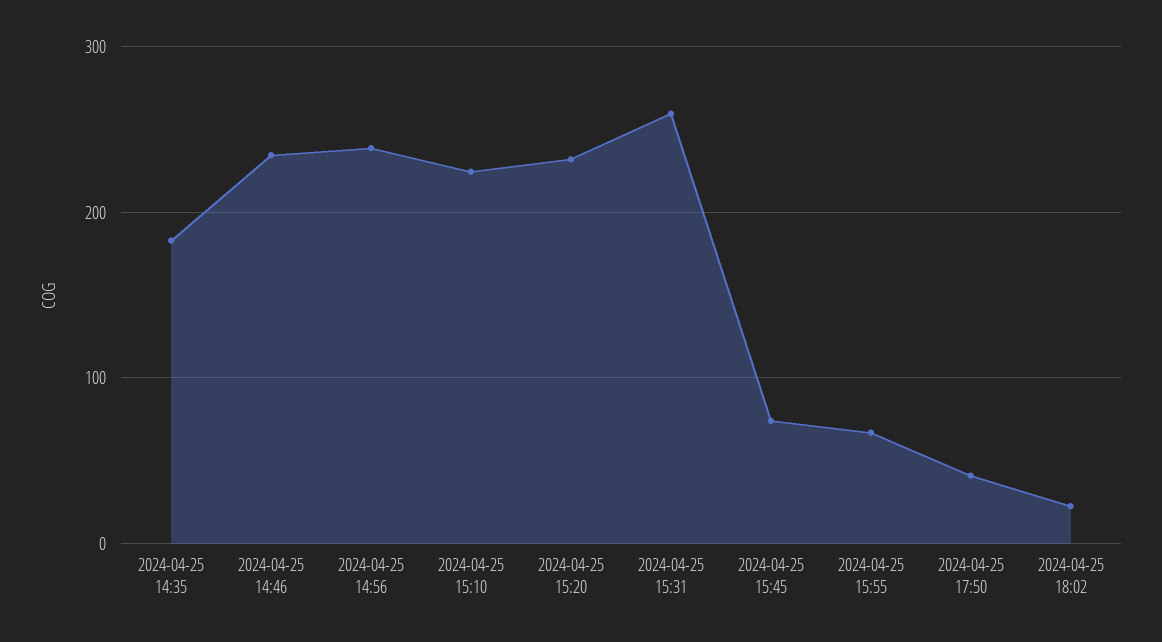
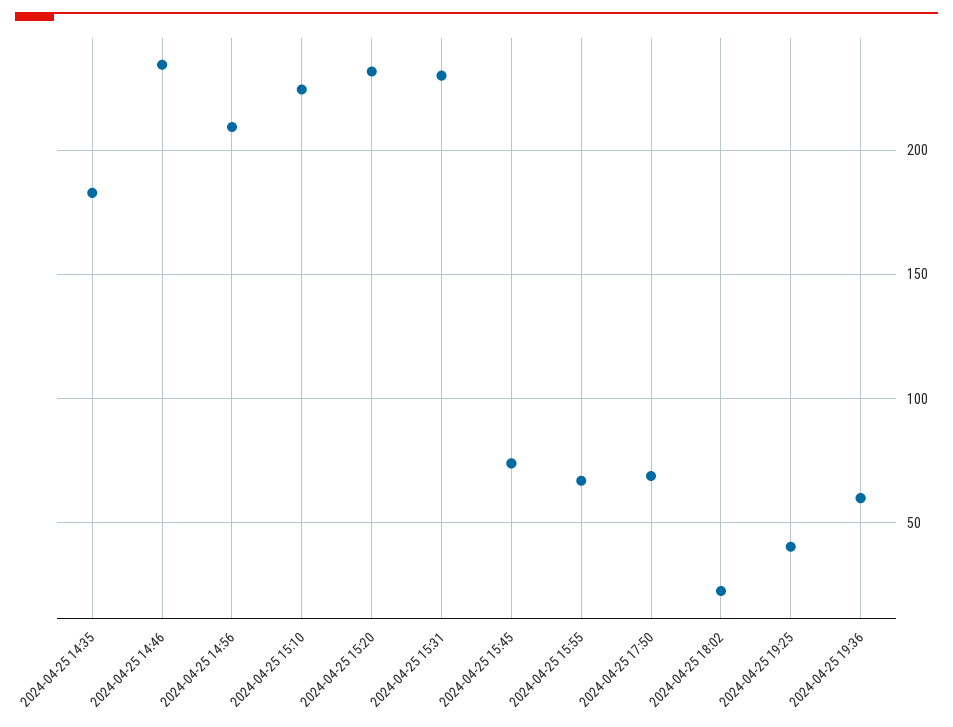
2024-04-25 14:56: 240 -> 210
2024-04-25 15:31: 260 -> 230
2024-04-25 17:50: 40 -> 70
2024-04-25 19:25: none -> 40
2024-04-25 19:36: none -> 60

